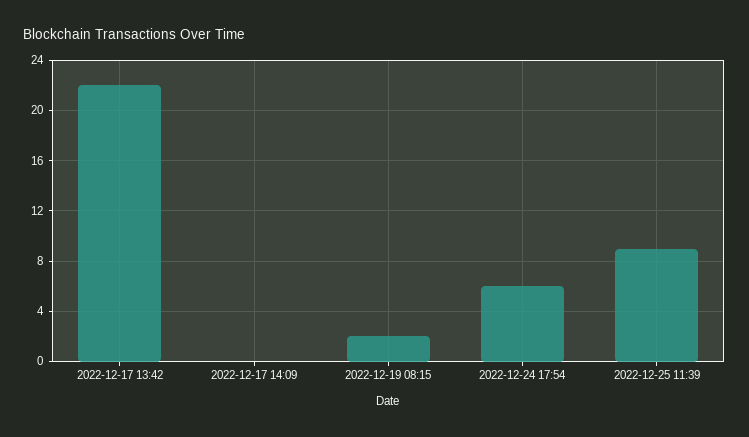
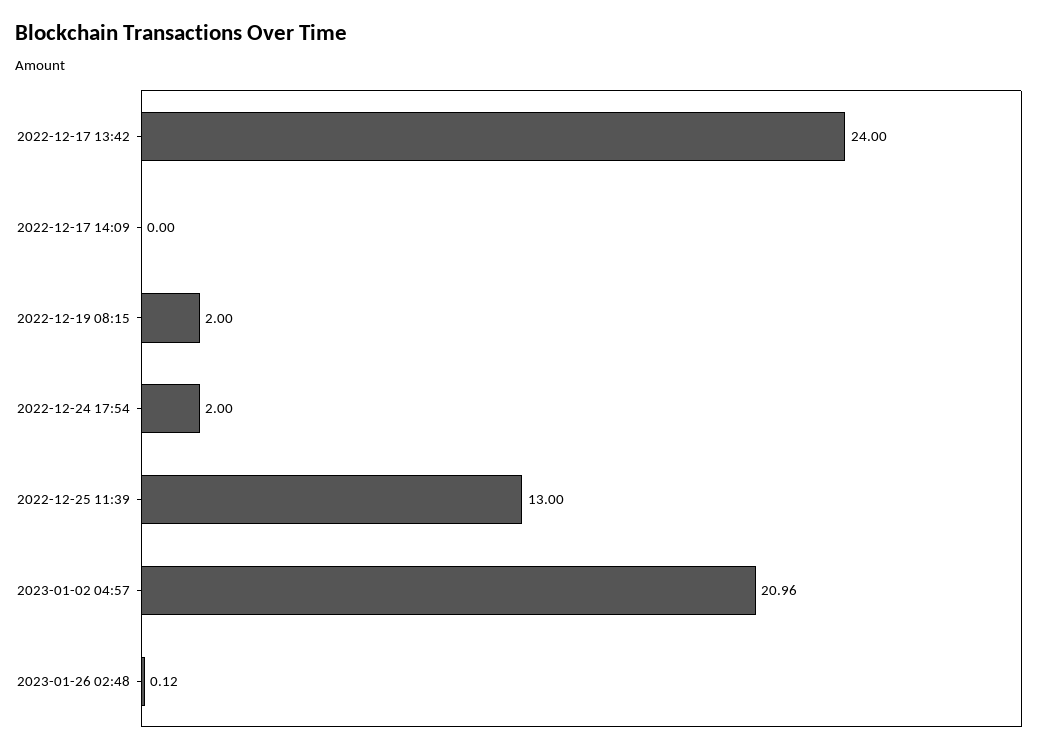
2022-12-17 13:42: 22 -> 24
2022-12-24 17:54: 6 -> 2
2022-12-25 11:39: 9 -> 13
2023-01-02 04:57: none -> 20.96
2023-01-26 02:48: none -> 0.12

